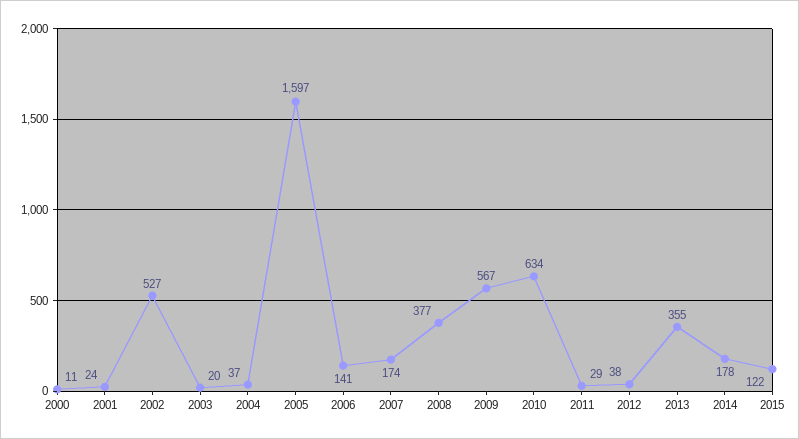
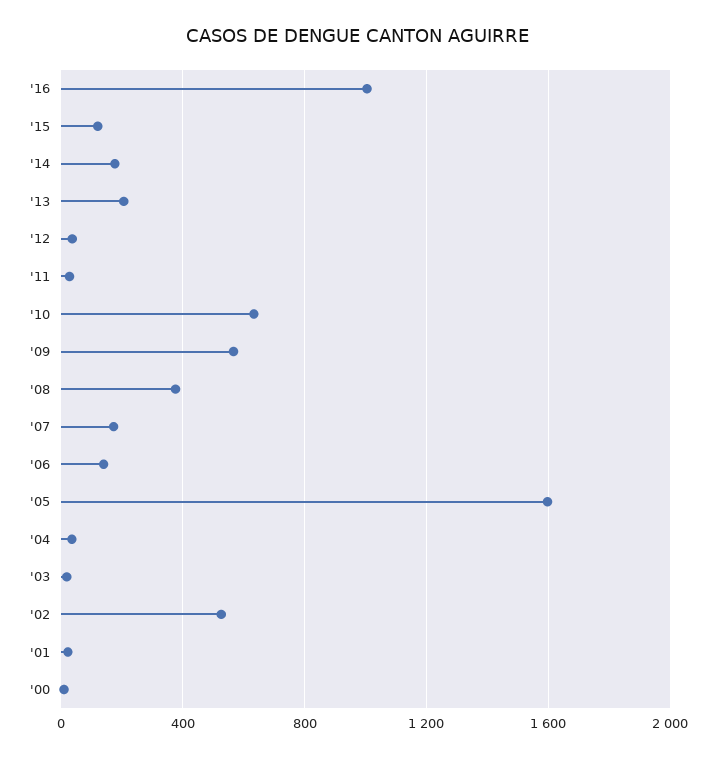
2013: 355 -> 200
'16: none -> 1000

